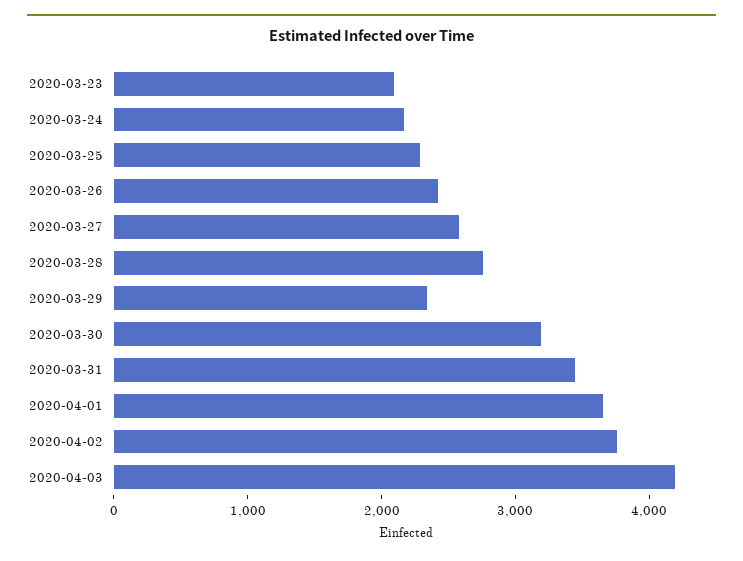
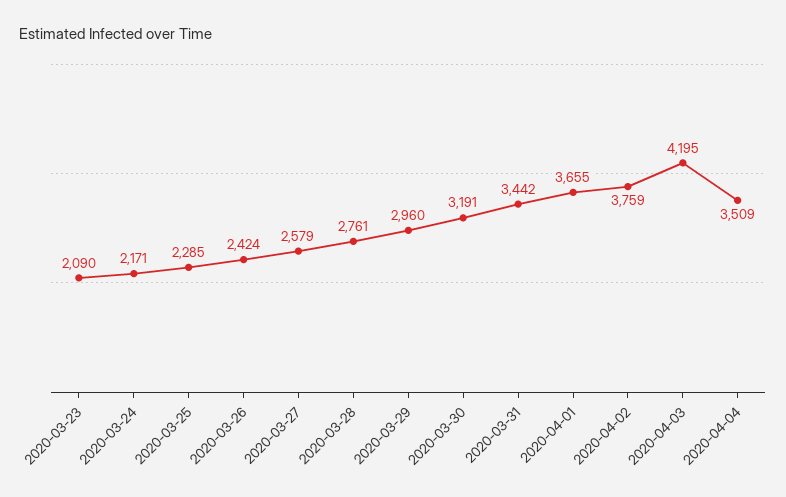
2020-03-29: 2400 -> 2960
2020-04-04: none -> 3509

